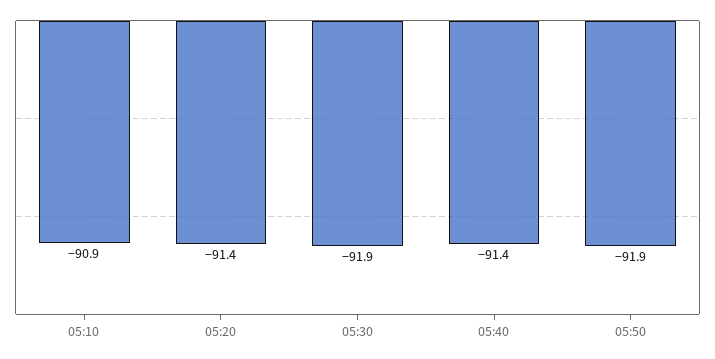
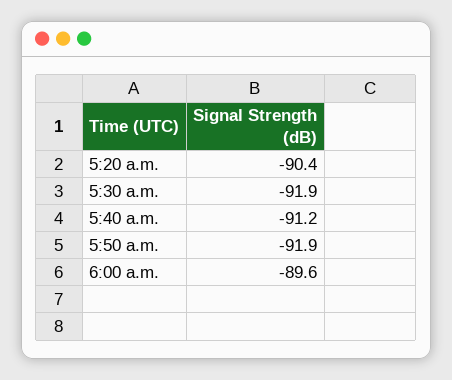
05:10: -90.9 -> none
05:20: -91.4 -> -90.4
05:40: -91.4 -> -91.2
6:00 a.m.: none -> -89.6

